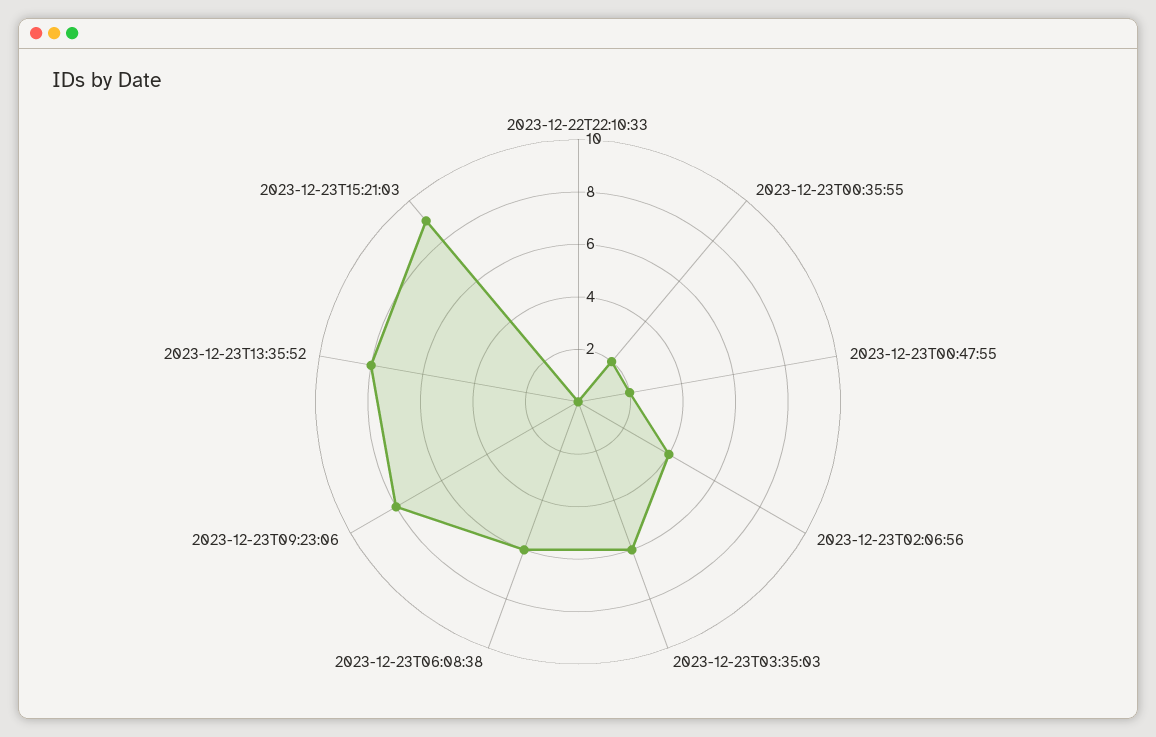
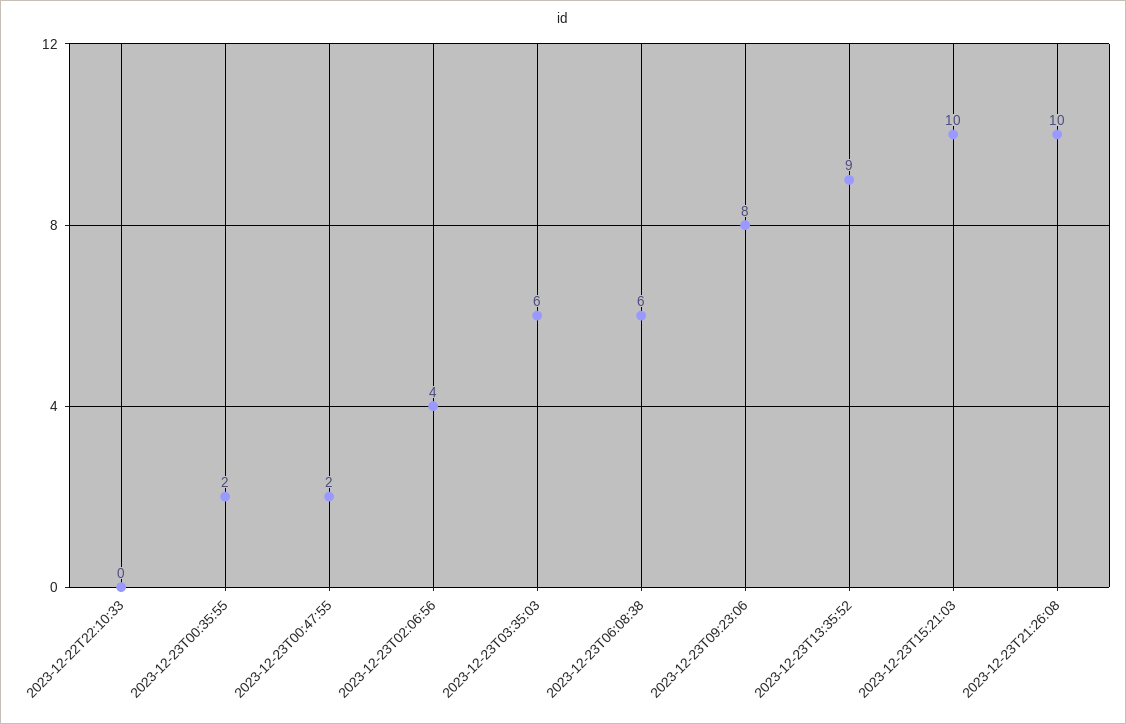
2023-12-23T13:35:52: 8 -> 9
2023-12-23T15:21:03: 9 -> 10
2023-12-23T21:26:08: none -> 10

